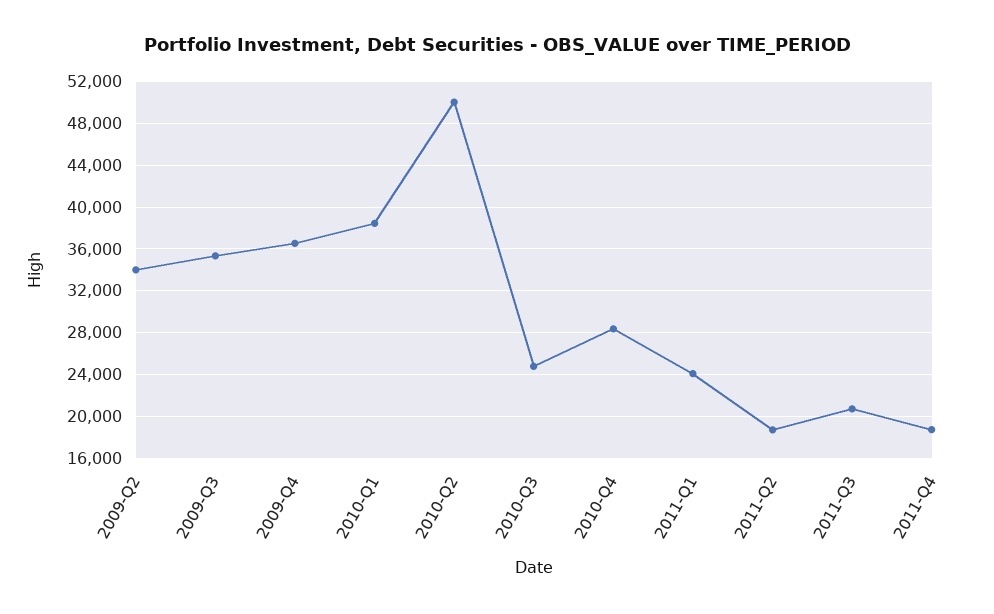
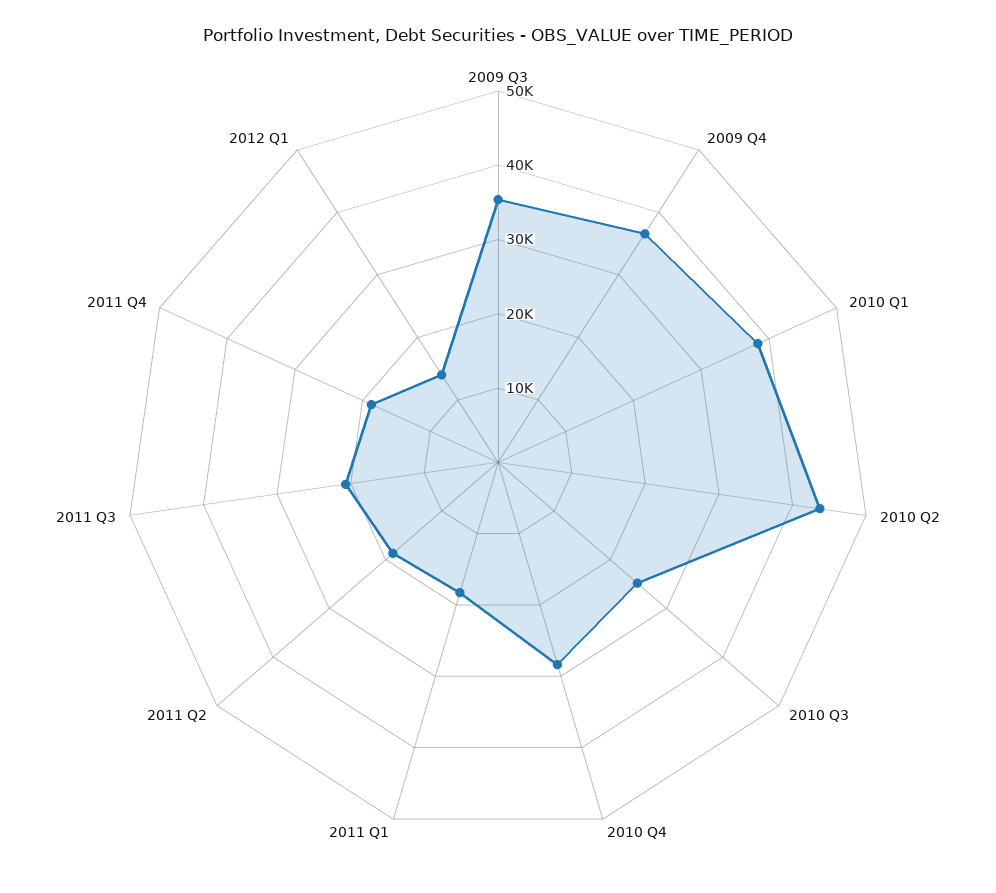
2009-Q2: 34000 -> none
2010-Q2: 50000 -> 44000
2011-Q1: 24000 -> 18000
2012 Q1: none -> 14000

